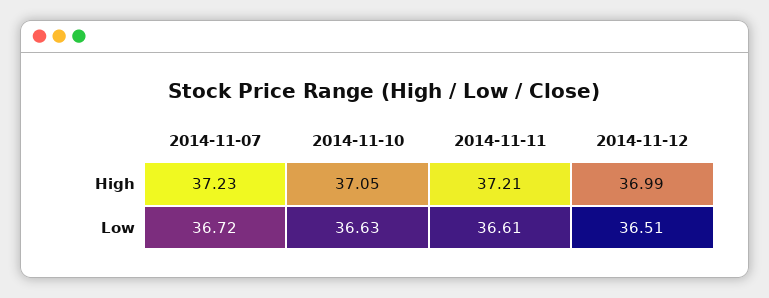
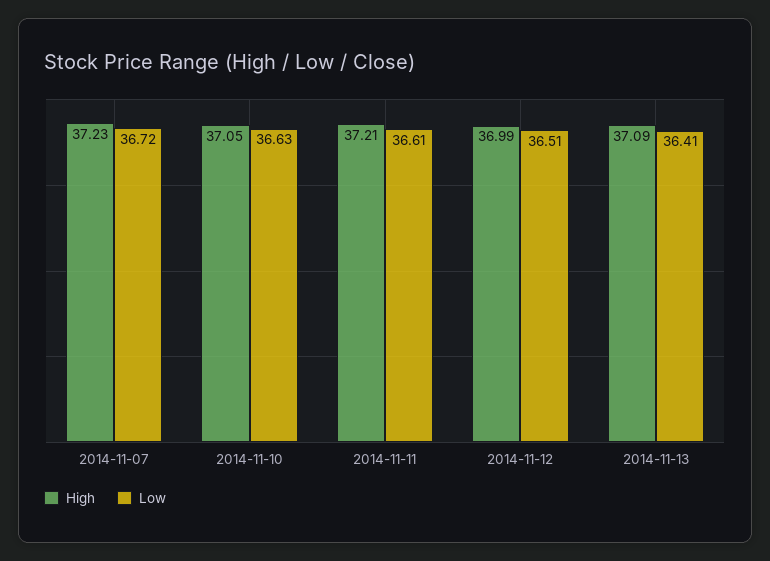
High, 2014-11-13: none -> 37.09
Low, 2014-11-13: none -> 36.41

